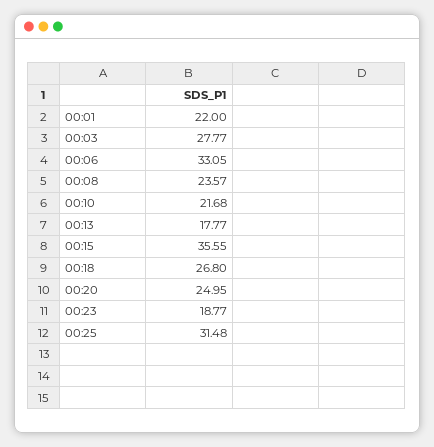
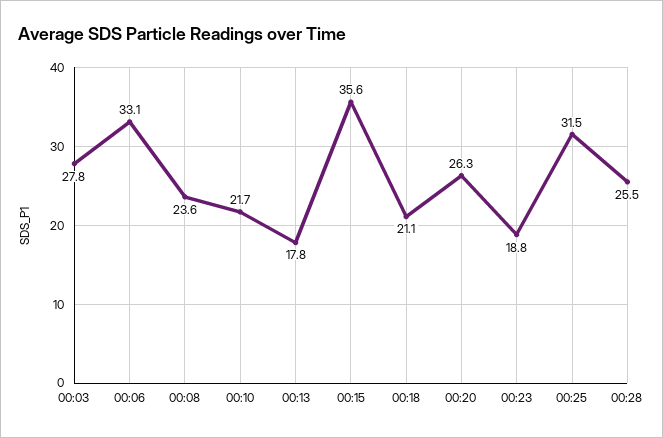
00:01: 22 -> none
00:18: 26.8 -> 21.1
00:20: 24.95 -> 26.3
00:28: none -> 25.5

